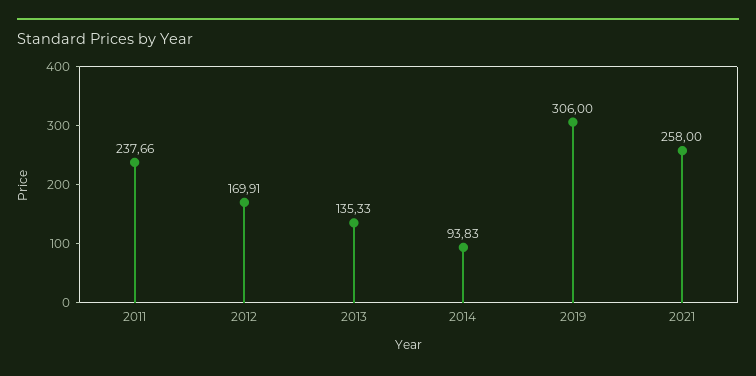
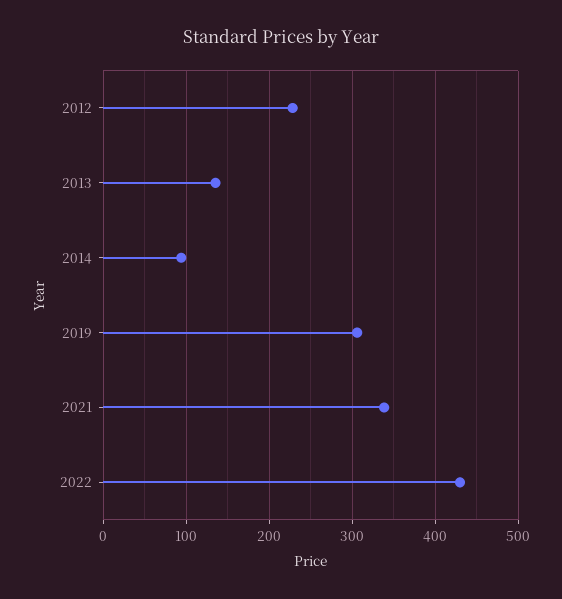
2011: 237.66 -> none
2012: 169.91 -> 230
2021: 258 -> 340
2022: none -> 430

